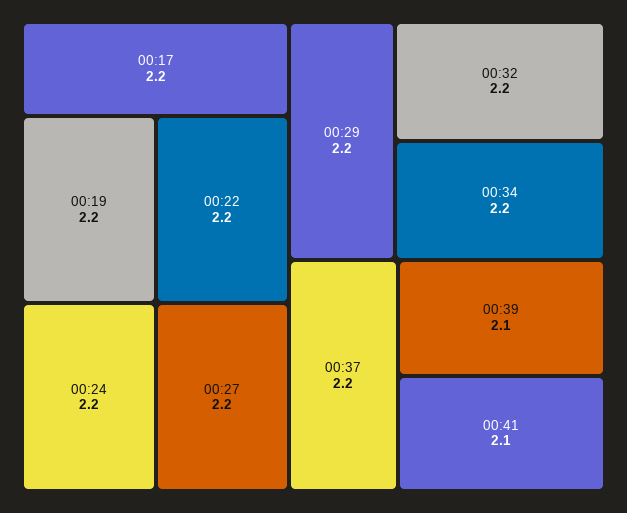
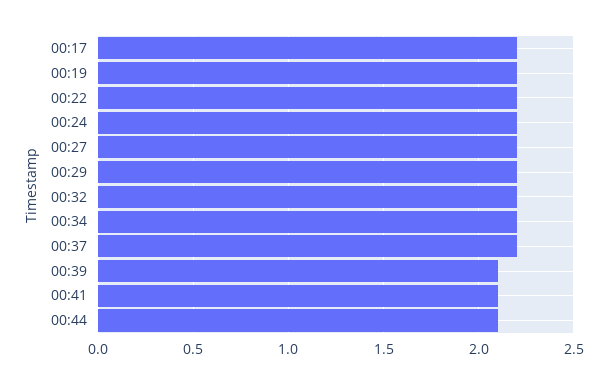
00:44: none -> 2.1

